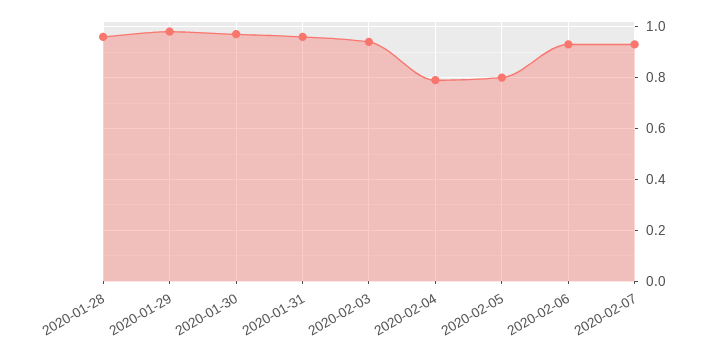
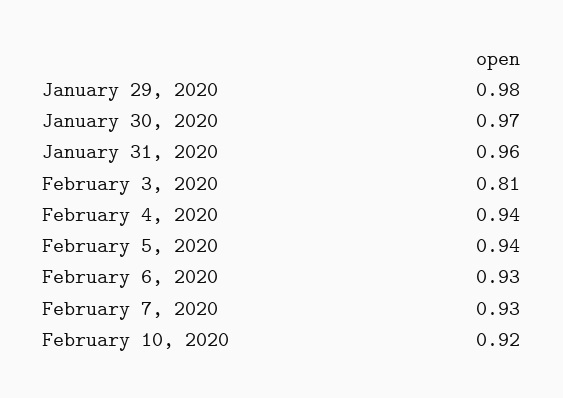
2020-01-28: 0.95 -> none
2020-02-03: 0.95 -> 0.81
2020-02-04: 0.8 -> 0.94
2020-02-05: 0.8 -> 0.94
February 10, 2020: none -> 0.92

